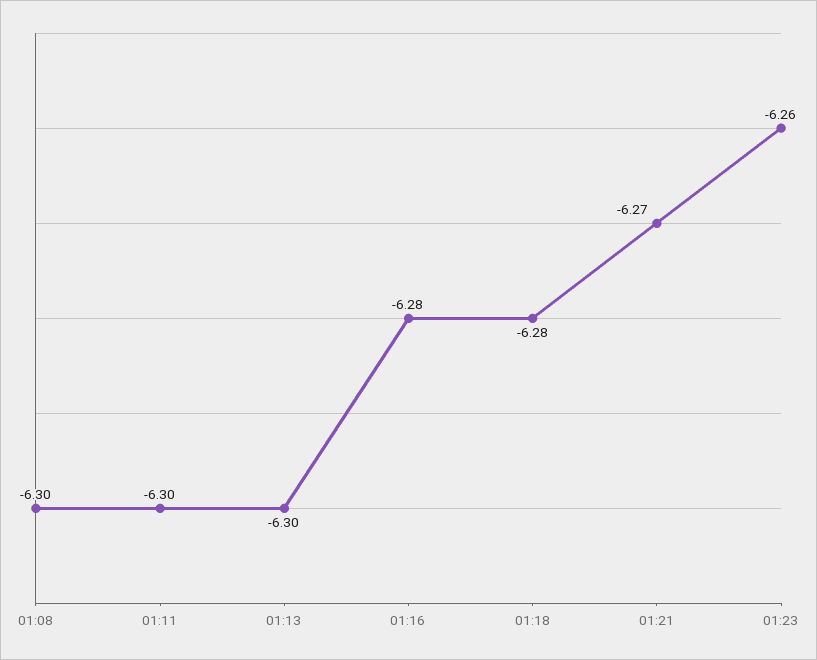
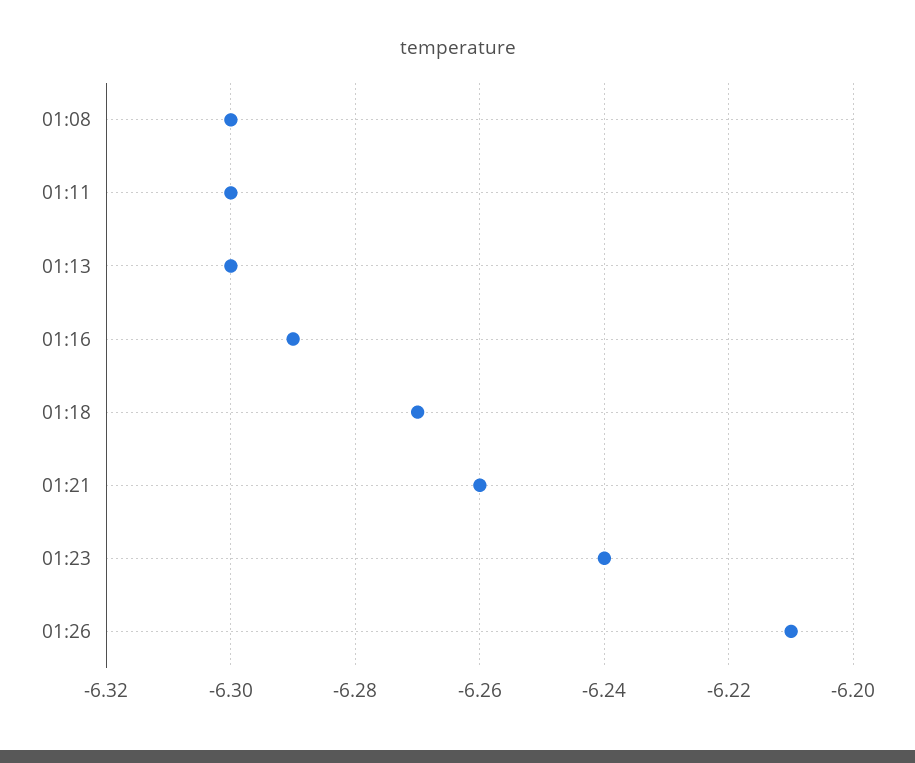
01:16: -6.28 -> -6.29
01:18: -6.28 -> -6.27
01:21: -6.27 -> -6.26
01:23: -6.26 -> -6.24
01:26: none -> -6.21

